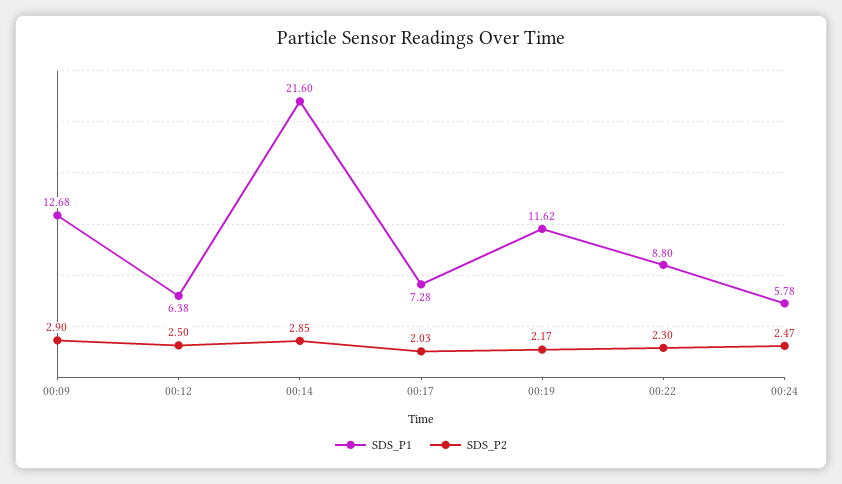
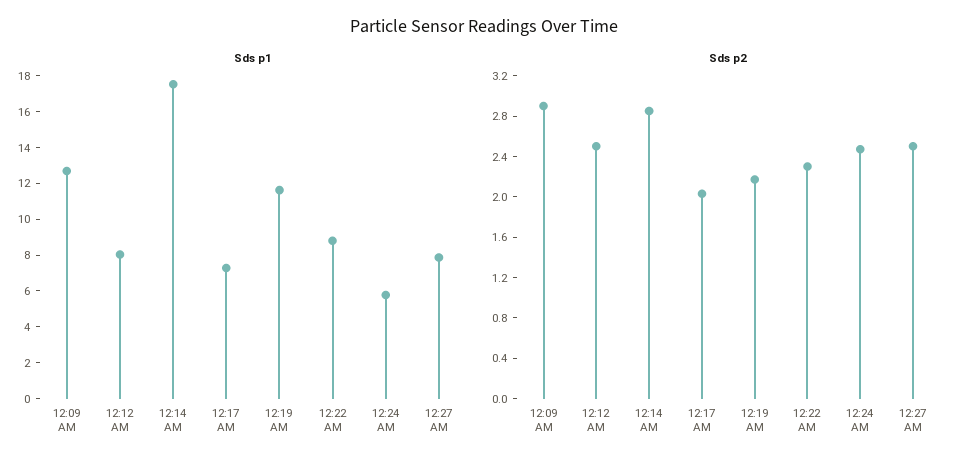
SDS_P1, 00:12: 6.38 -> 8
SDS_P1, 00:14: 21.6 -> 17.5
SDS_P1, 12:27 AM: none -> 8
SDS_P2, 12:27 AM: none -> 2.5

